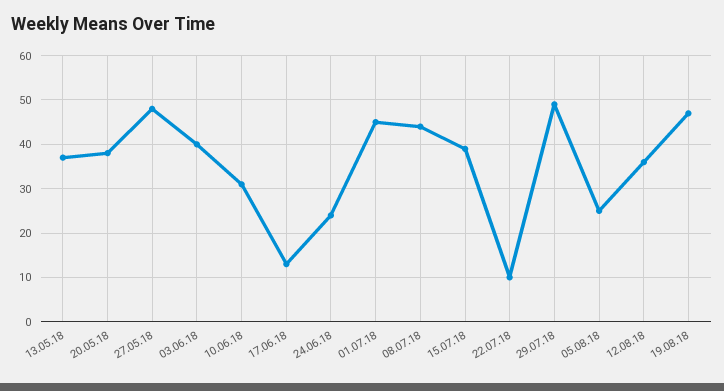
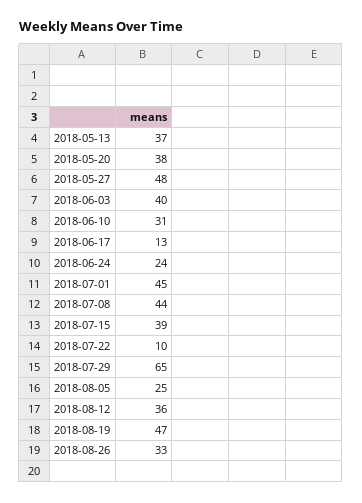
29.07.18: 50 -> 65
2018-08-26: none -> 33

